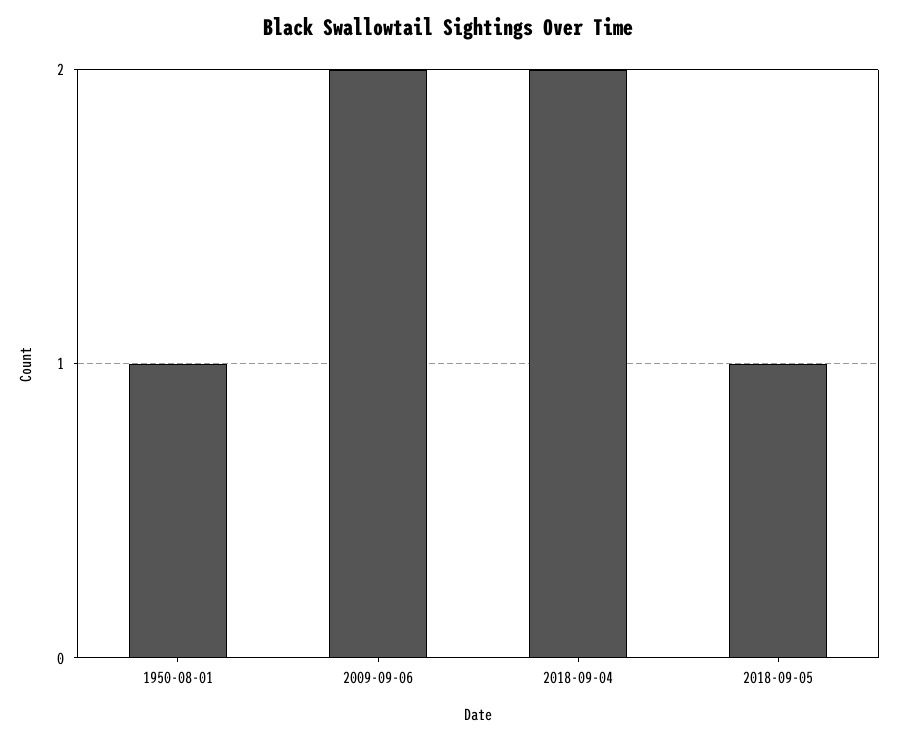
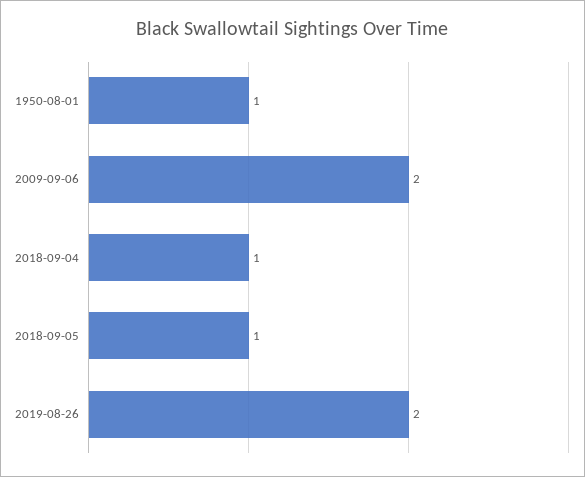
2018-09-04: 2 -> 1
2019-08-26: none -> 2

